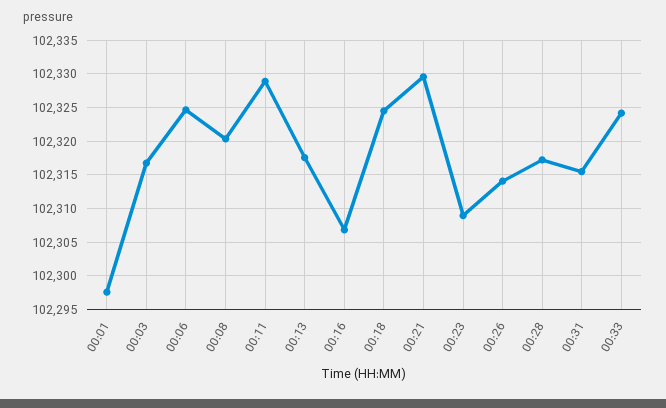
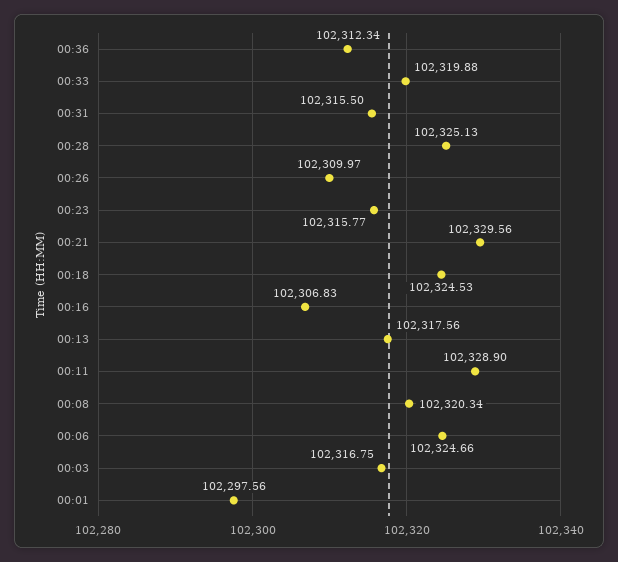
00:23: 102309 -> 102315.77
00:26: 102314 -> 102309.97
00:28: 102317 -> 102325.13
00:33: 102324 -> 102319.88
00:36: none -> 102312.34

